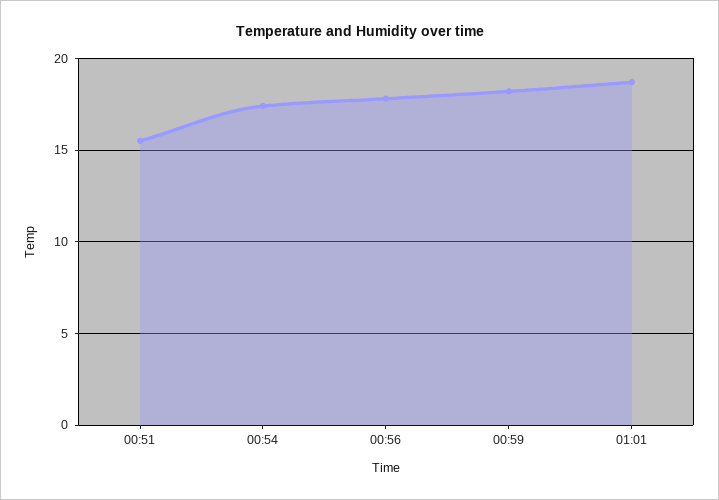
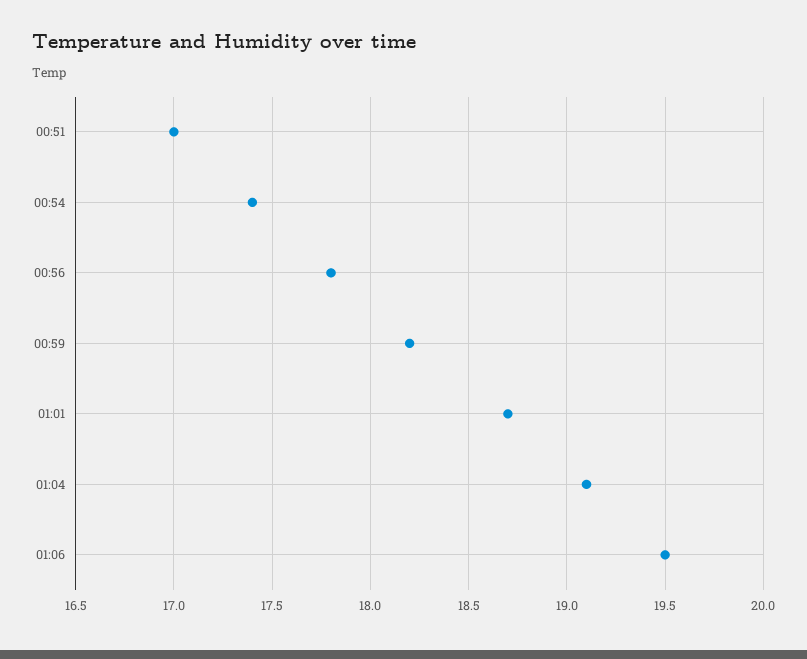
00:51: 15.5 -> 17
01:04: none -> 19.1
01:06: none -> 19.5

